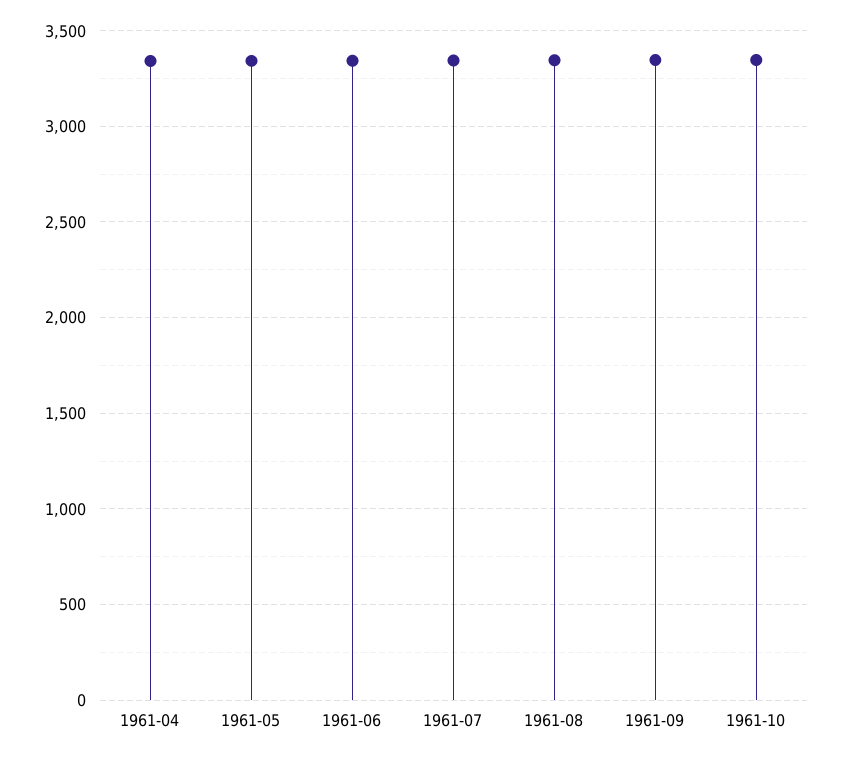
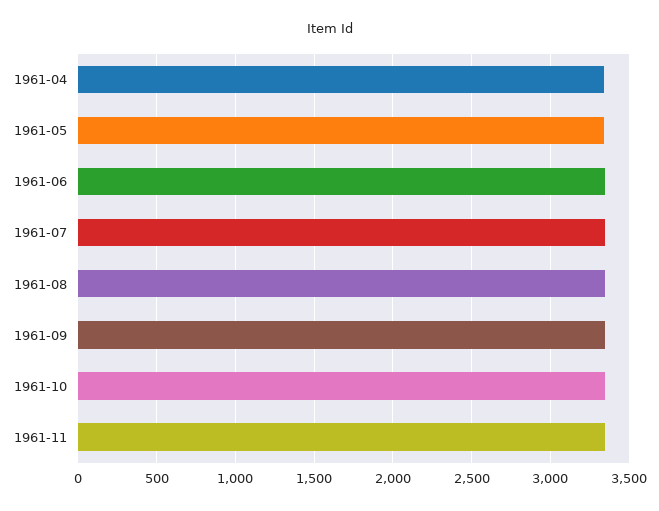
1961-11: none -> 3350

